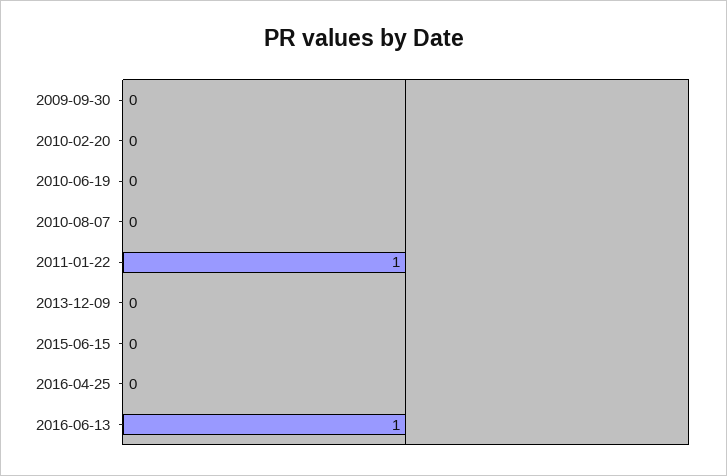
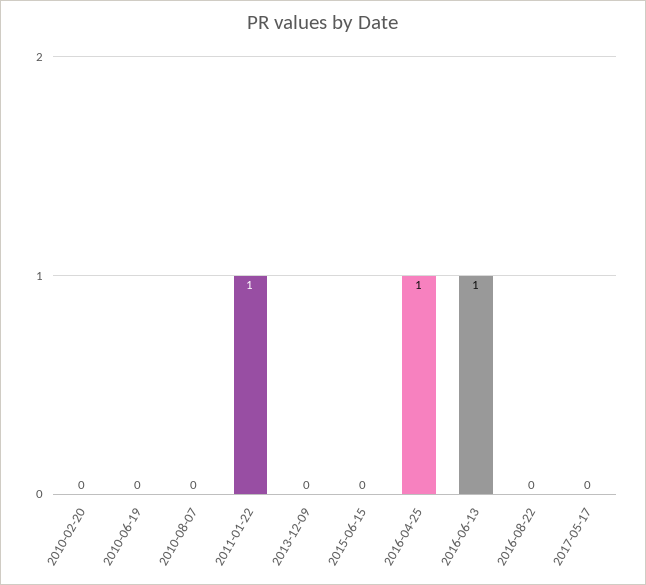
2009-09-30: 0 -> none
2016-04-25: 0 -> 1
2016-08-22: none -> 0
2017-05-17: none -> 0

